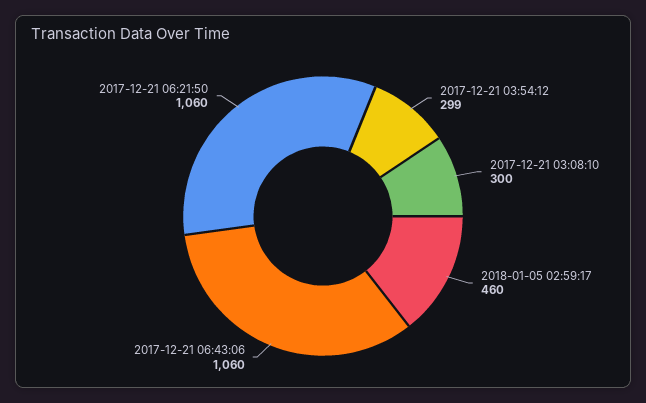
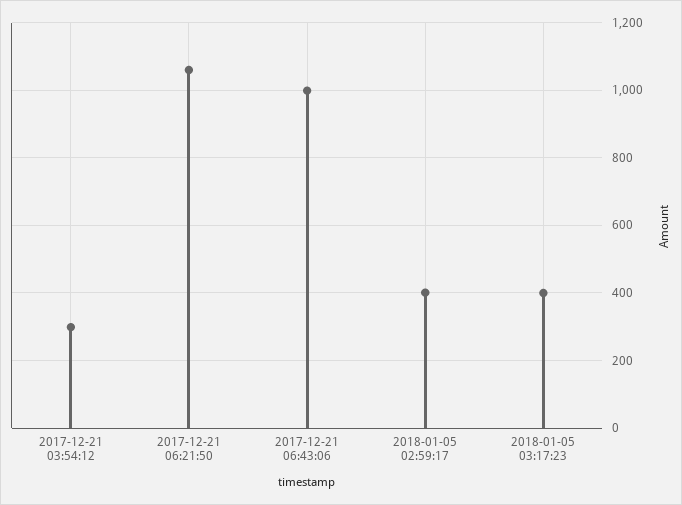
2017-12-21 03:08:10: 300 -> none
2018-01-05 02:59:17: 460 -> 400
2017-12-21 06:43:06: 1060 -> 1000
2018-01-05 03:17:23: none -> 400

